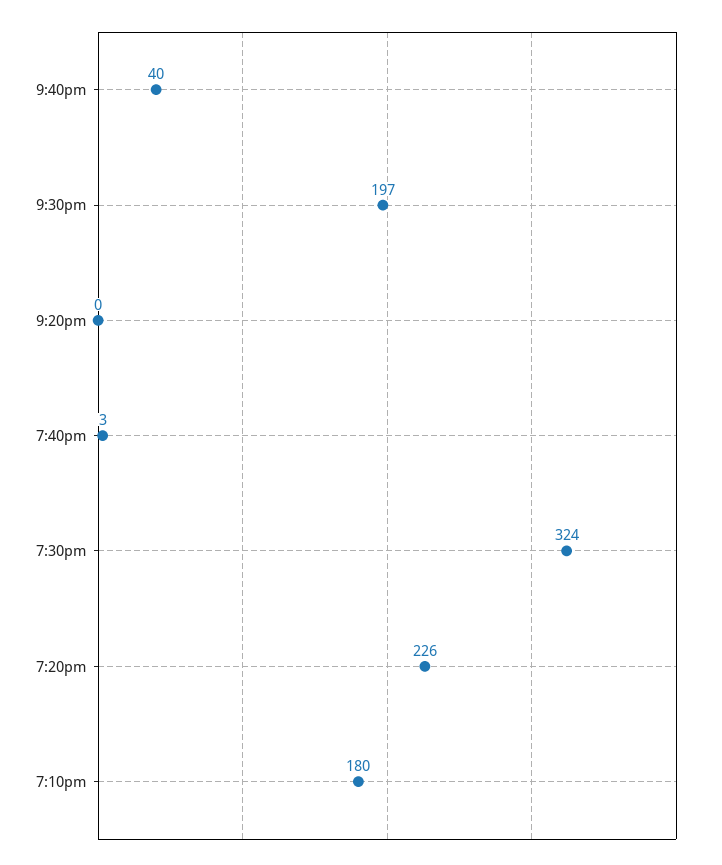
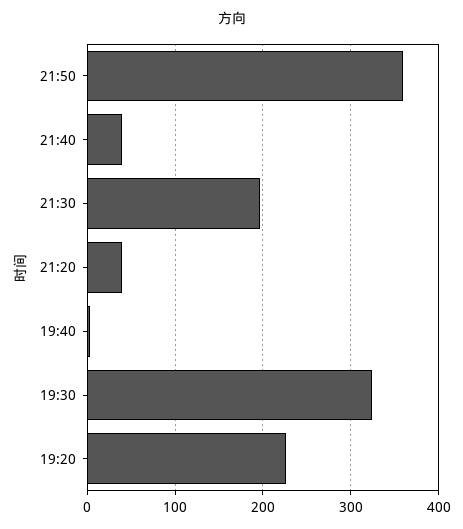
9:20pm: 0 -> 40
7:10pm: 180 -> none
21:50: none -> 360

